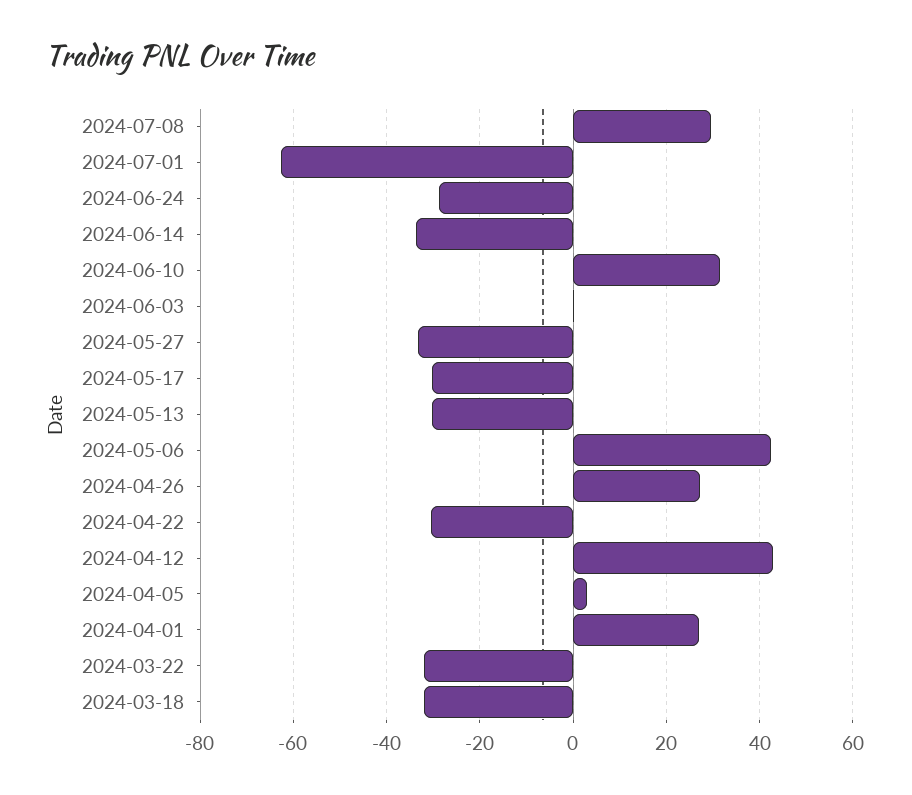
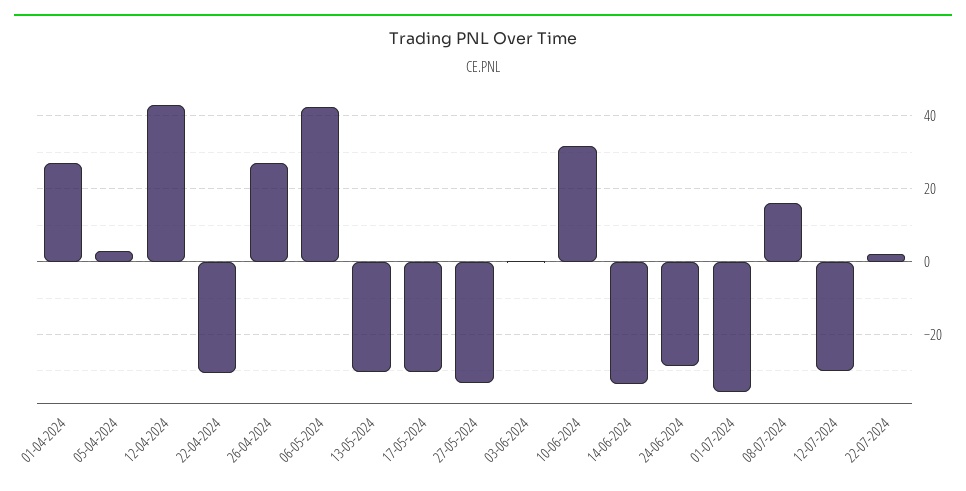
2024-07-08: 30 -> 16
2024-07-01: -62 -> -36
2024-03-22: -32 -> none
2024-03-18: -32 -> none
12-07-2024: none -> -30
22-07-2024: none -> 2

